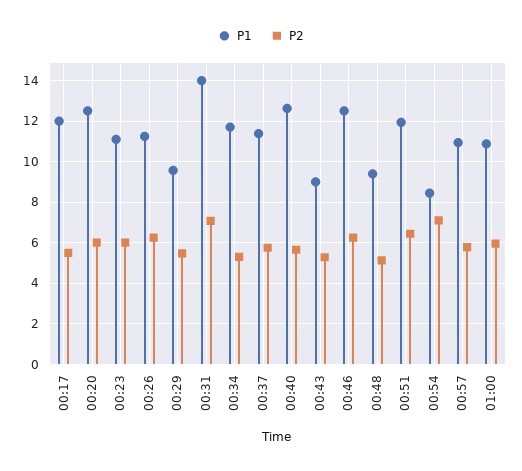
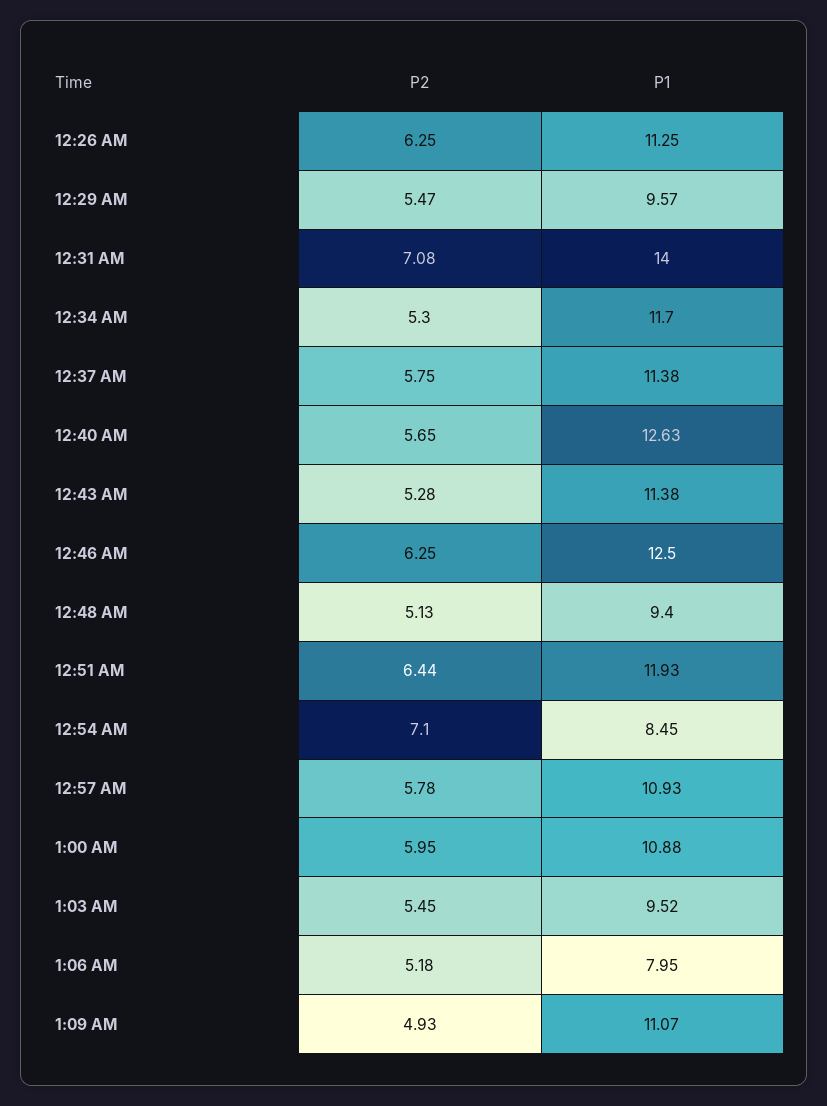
P1, 00:17: 12 -> none
P2, 00:17: 5.5 -> none
P1, 00:20: 12.5 -> none
P2, 00:20: 6 -> none
P1, 00:23: 11 -> none
P2, 00:23: 6 -> none
P1, 00:43: 9 -> 11.38
P2, 1:03 AM: none -> 5.45
P1, 1:03 AM: none -> 9.52
P2, 1:06 AM: none -> 5.18
P1, 1:06 AM: none -> 7.95
P2, 1:09 AM: none -> 4.93
P1, 1:09 AM: none -> 11.07

